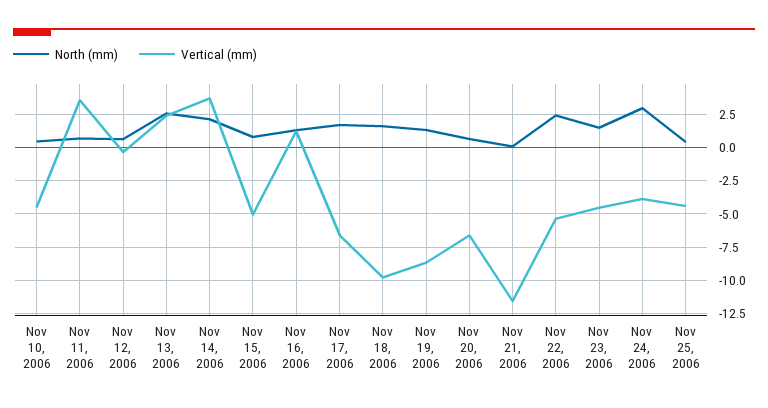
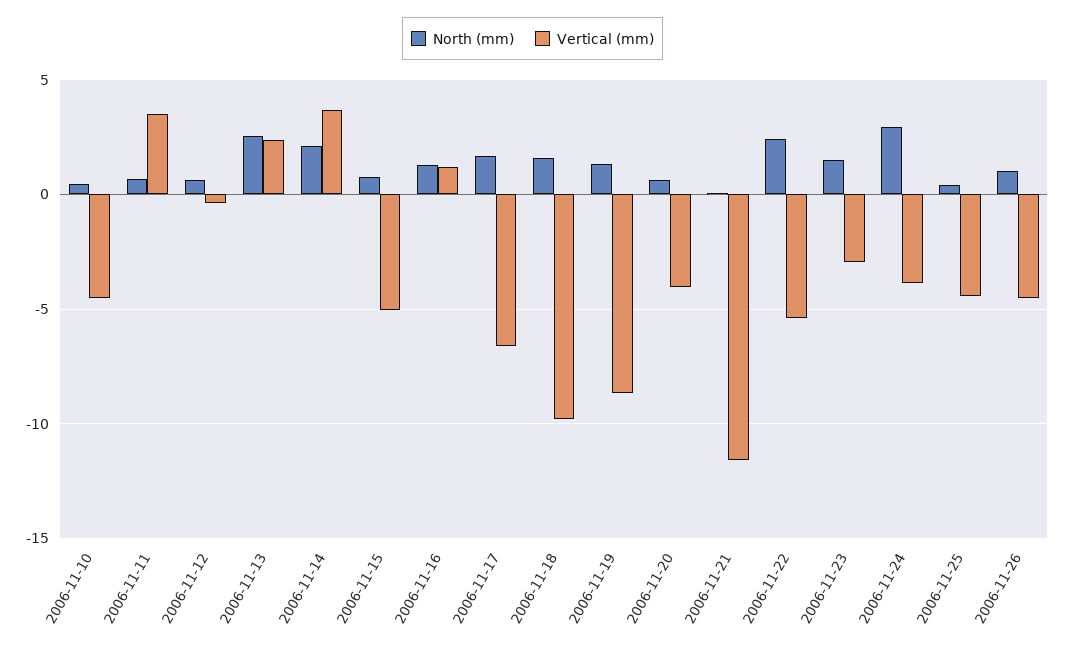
Vertical (mm), Nov 20, 2006: -6.5 -> -4
Vertical (mm), Nov 23, 2006: -4.5 -> -3
North (mm), 2006-11-26: none -> 1
Vertical (mm), 2006-11-26: none -> -4.5

